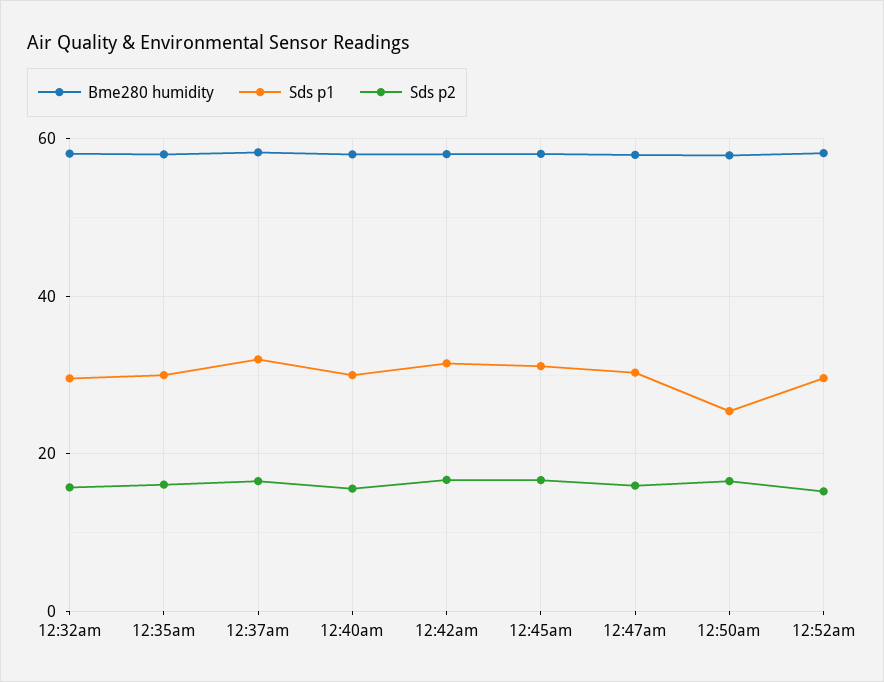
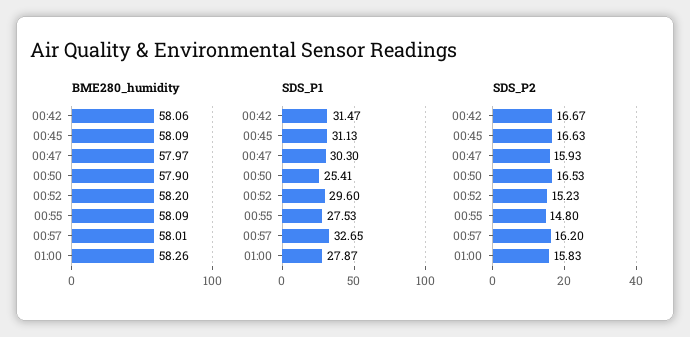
Bme280 humidity, 12:32am: 58 -> none
Sds p1, 12:32am: 30 -> none
Sds p2, 12:32am: 16 -> none
Bme280 humidity, 12:35am: 58 -> none
Sds p1, 12:35am: 30 -> none
Sds p2, 12:35am: 16 -> none
Bme280 humidity, 12:37am: 58 -> none
Sds p1, 12:37am: 32 -> none
Sds p2, 12:37am: 16 -> none
Bme280 humidity, 12:40am: 58 -> none
Sds p1, 12:40am: 30 -> none
Sds p2, 12:40am: 16 -> none
Bme280 humidity, 00:55: none -> 58.09
Bme280 humidity, 00:57: none -> 58.01
Bme280 humidity, 01:00: none -> 58.26
Sds p1, 00:55: none -> 27.53
Sds p1, 00:57: none -> 32.65
Sds p1, 01:00: none -> 27.87
Sds p2, 00:55: none -> 14.8
Sds p2, 00:57: none -> 16.2
Sds p2, 01:00: none -> 15.83

